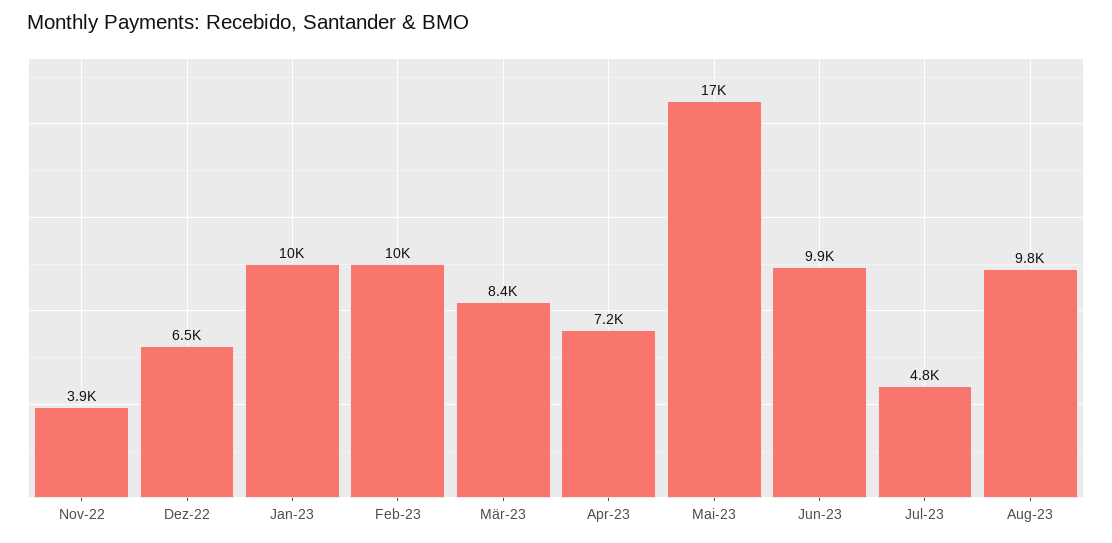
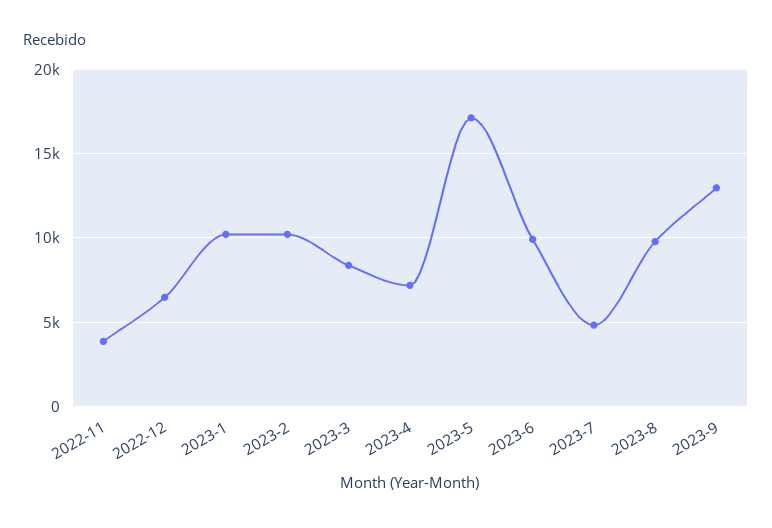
2023-9: none -> 13000

